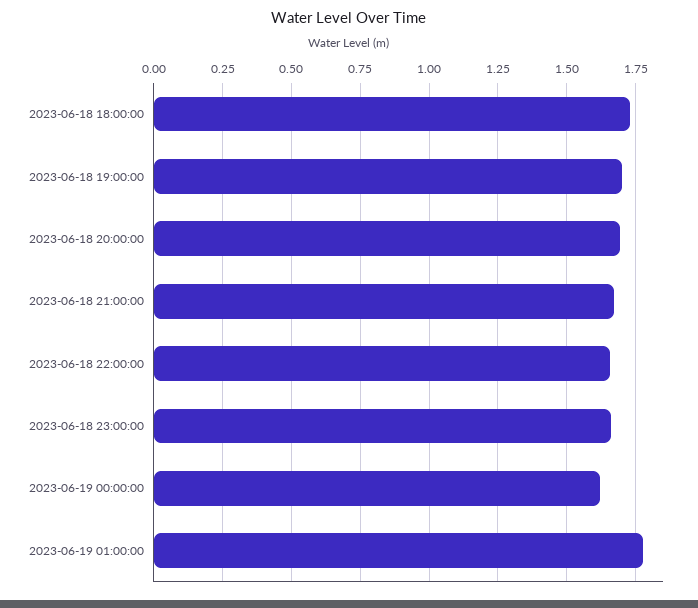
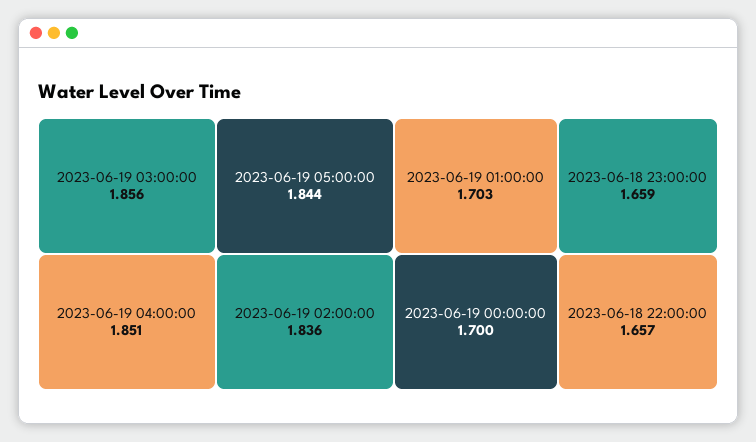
2023-06-18 18:00:00: 1.725 -> none
2023-06-18 19:00:00: 1.7 -> none
2023-06-18 20:00:00: 1.7 -> none
2023-06-18 21:00:00: 1.675 -> none
2023-06-19 00:00:00: 1.625 -> 1.7
2023-06-19 01:00:00: 1.775 -> 1.703
2023-06-19 03:00:00: none -> 1.856
2023-06-19 04:00:00: none -> 1.851
2023-06-19 05:00:00: none -> 1.844
2023-06-19 02:00:00: none -> 1.836

